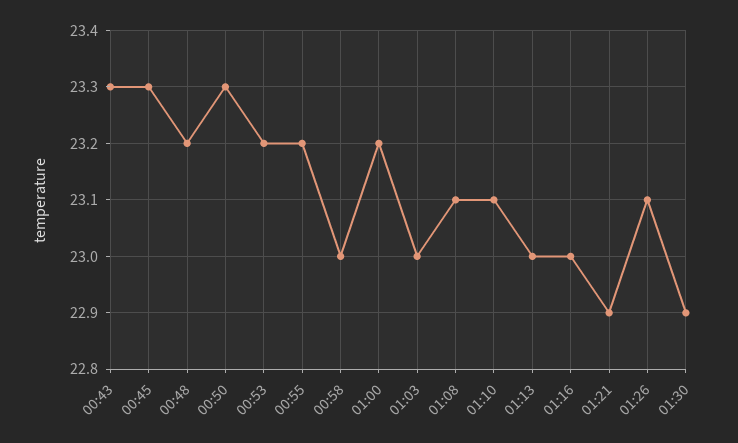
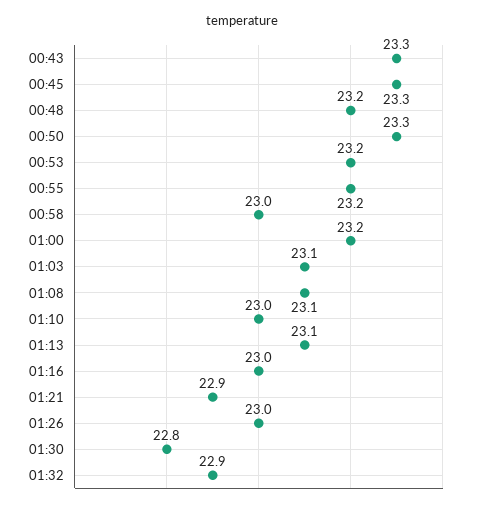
01:03: 23 -> 23.1
01:10: 23.1 -> 23
01:13: 23 -> 23.1
01:26: 23.1 -> 23
01:30: 22.9 -> 22.8
01:32: none -> 22.9

